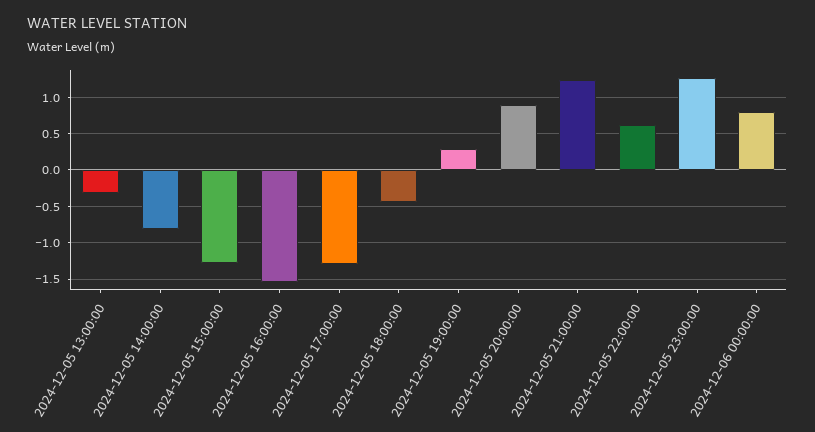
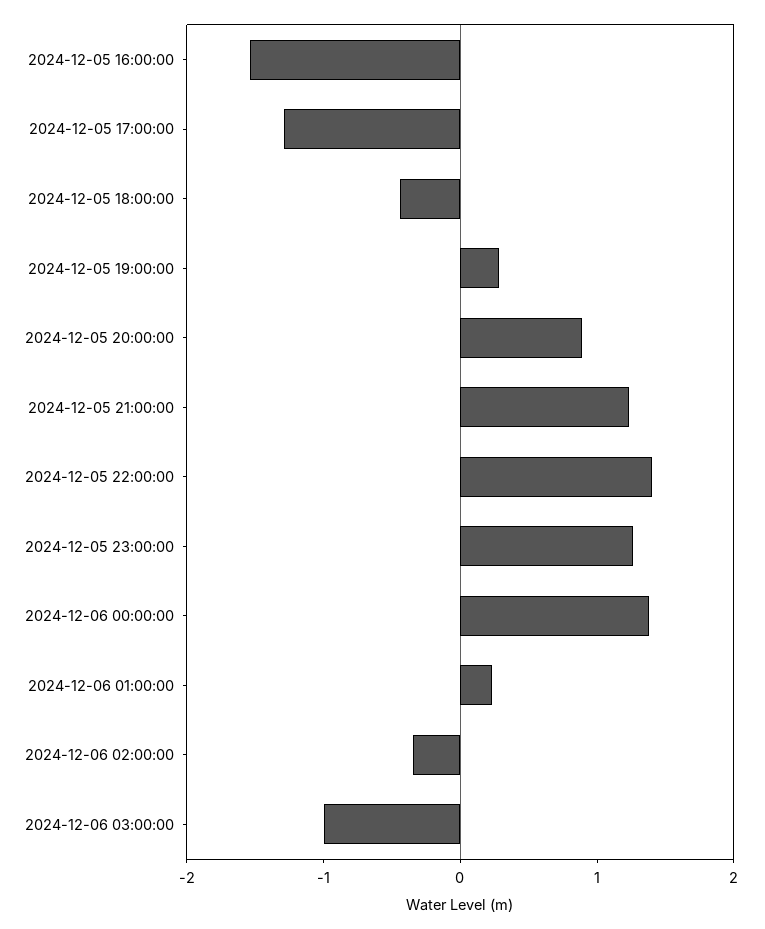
2024-12-05 13:00:00: -0.3 -> none
2024-12-05 14:00:00: -0.8 -> none
2024-12-05 15:00:00: -1.3 -> none
2024-12-05 22:00:00: 0.6 -> 1.4
2024-12-06 00:00:00: 0.8 -> 1.4
2024-12-06 01:00:00: none -> 0.2
2024-12-06 02:00:00: none -> -0.4
2024-12-06 03:00:00: none -> -1

